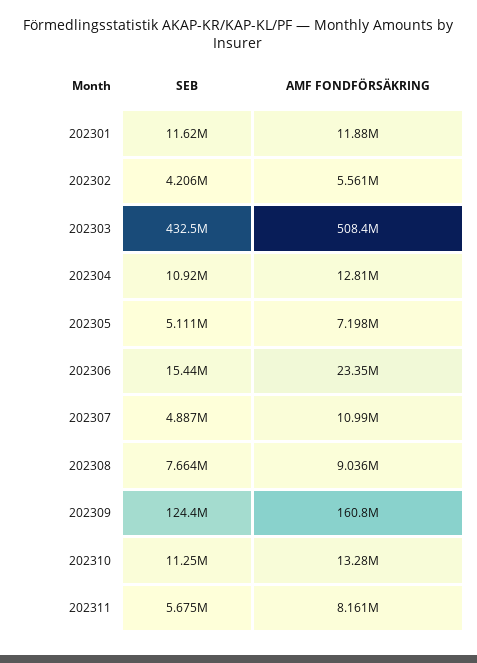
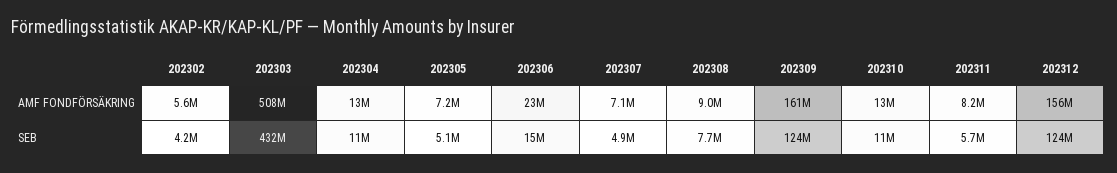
SEB, 202301: 11620000 -> none
AMF FONDFÖRSÄKRING, 202301: 11880000 -> none
AMF FONDFÖRSÄKRING, 202307: 10990000 -> 7100000
AMF FONDFÖRSÄKRING, 202312: none -> 156000000
SEB, 202312: none -> 124000000

